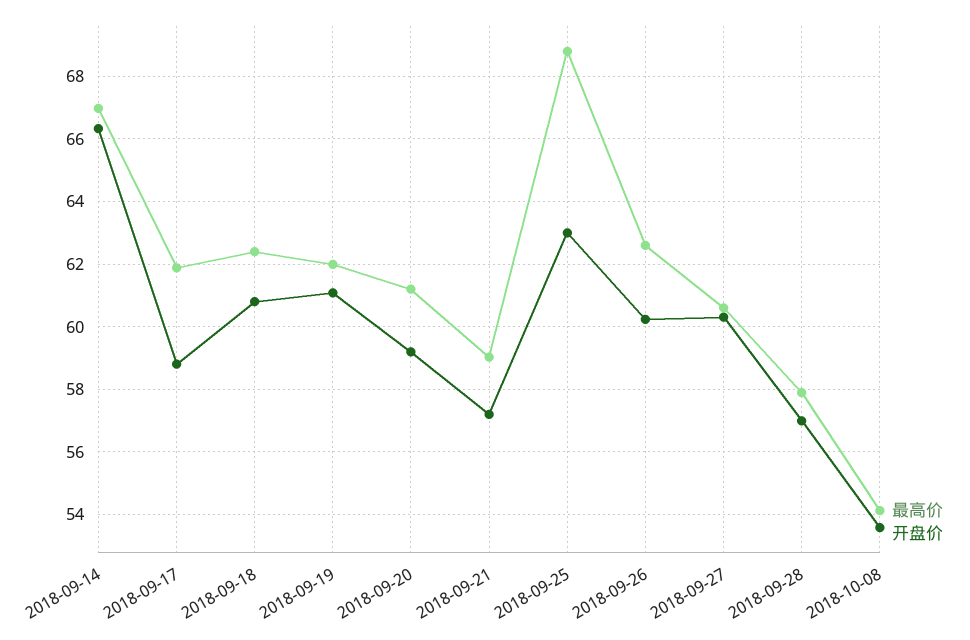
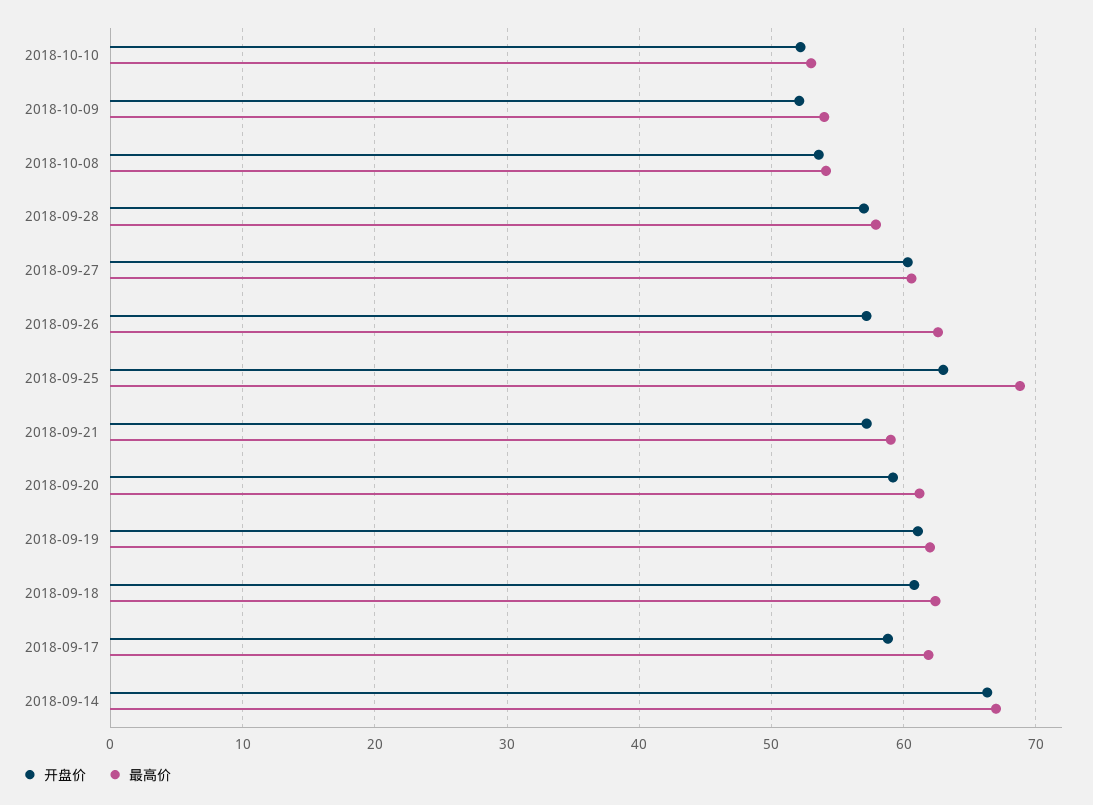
开盘价, 2018-09-26: 60.2 -> 57
开盘价, 2018-10-10: none -> 52
最高价, 2018-10-10: none -> 53
开盘价, 2018-10-09: none -> 52
最高价, 2018-10-09: none -> 54

